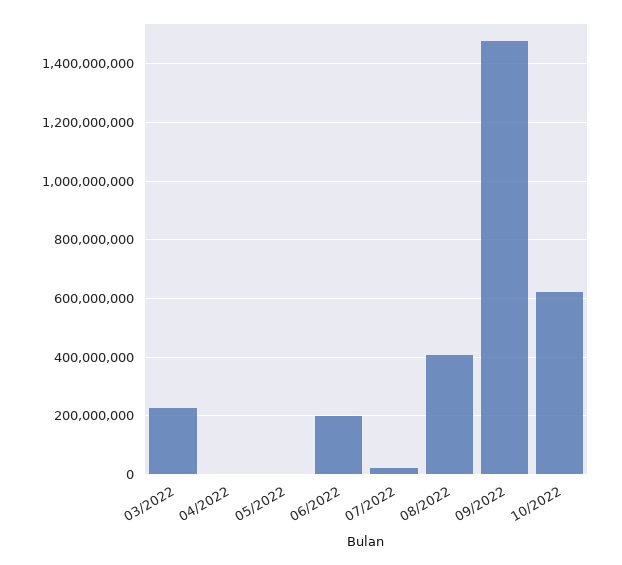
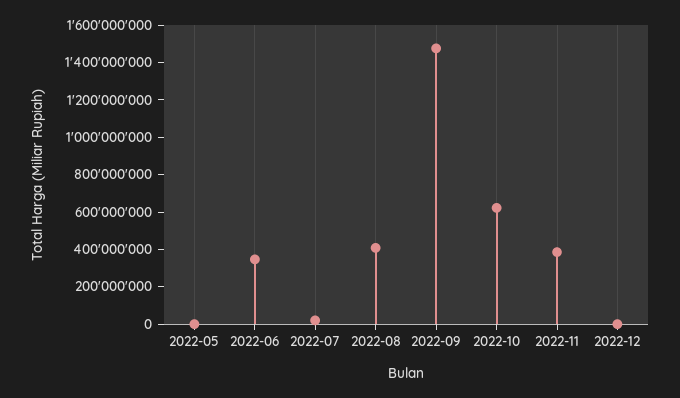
03/2022: 225000000 -> none
04/2022: 0 -> none
06/2022: 200000000 -> 350000000
2022-11: none -> 400000000
2022-12: none -> 0

